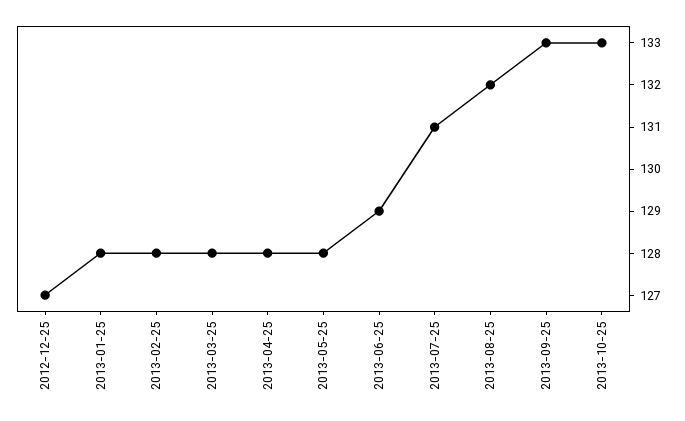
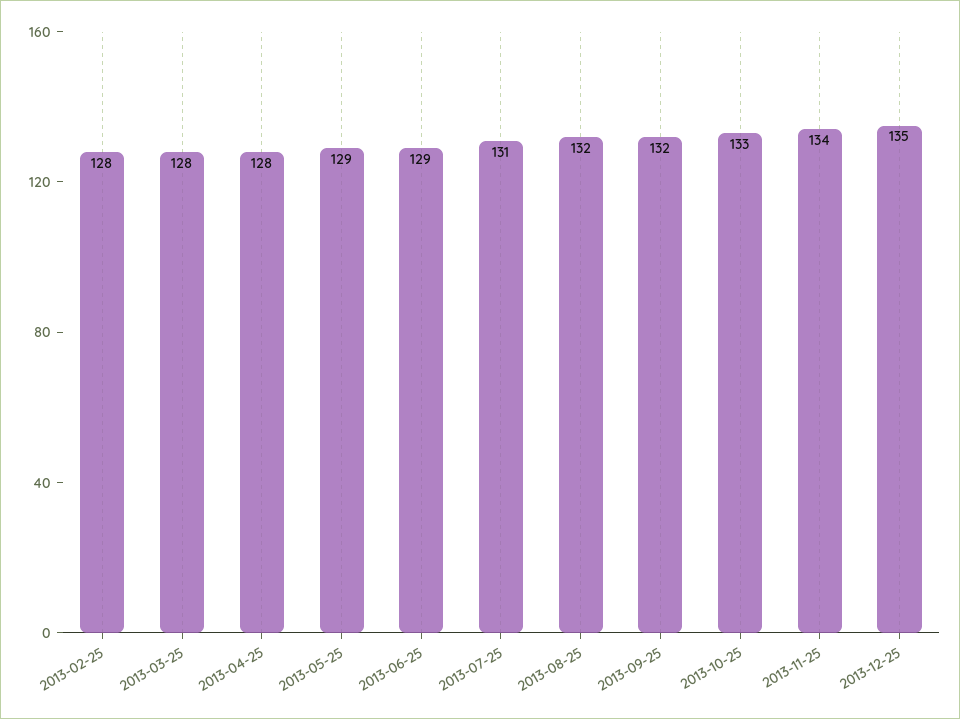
2012-12-25: 127 -> none
2013-01-25: 128 -> none
2013-05-25: 128 -> 129
2013-09-25: 133 -> 132
2013-11-25: none -> 134
2013-12-25: none -> 135

